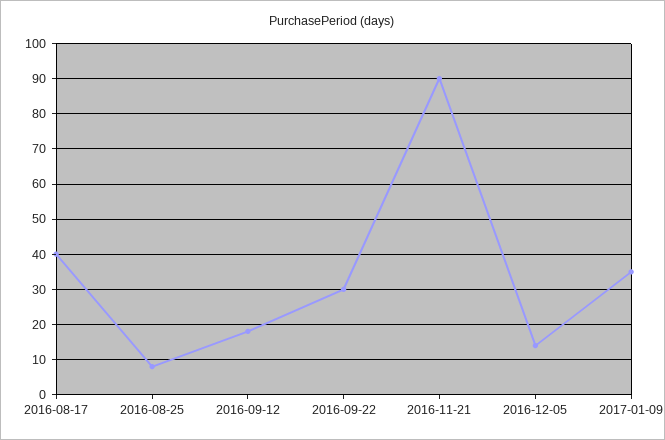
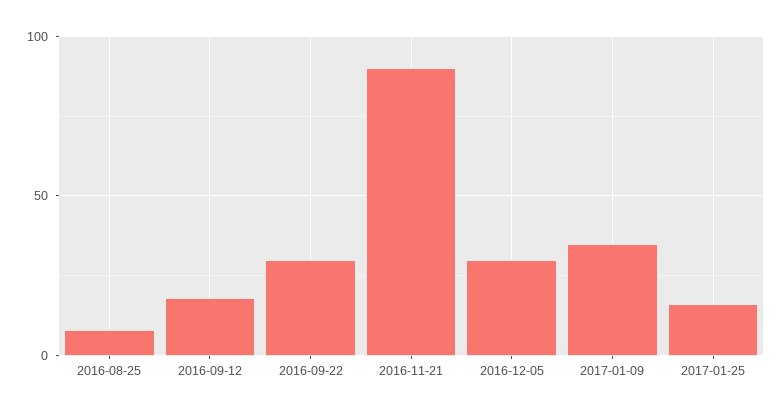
2016-08-17: 40 -> none
2016-12-05: 15 -> 30
2017-01-25: none -> 15

